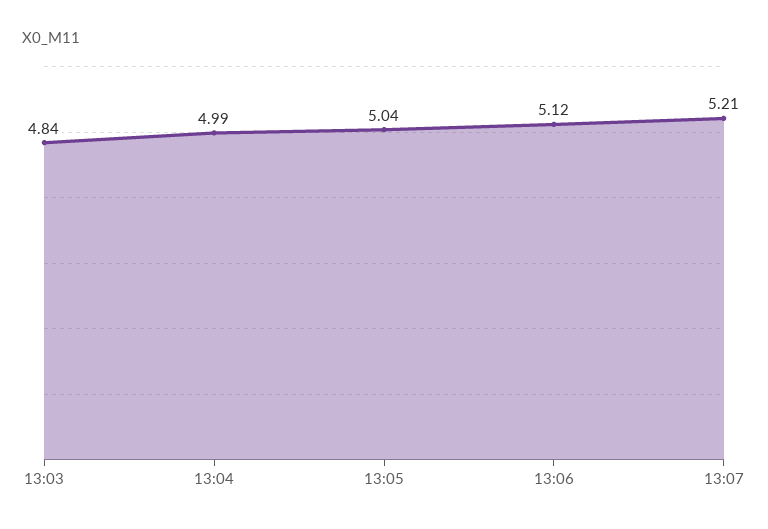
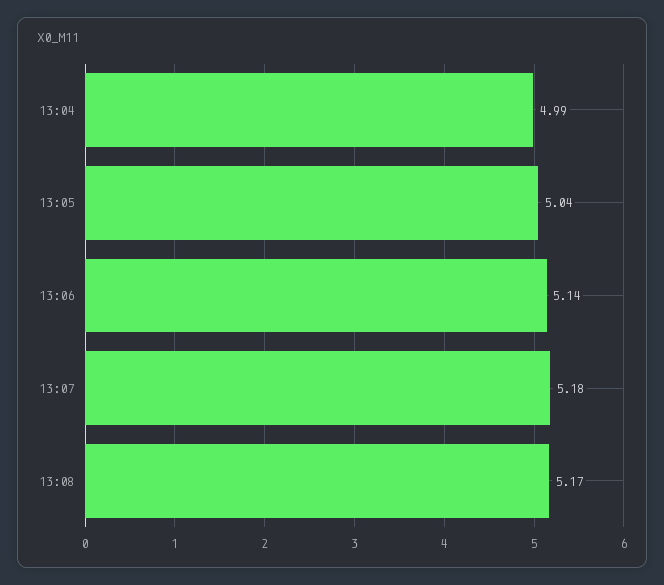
13:03: 4.84 -> none
13:06: 5.12 -> 5.14
13:07: 5.21 -> 5.18
13:08: none -> 5.17

